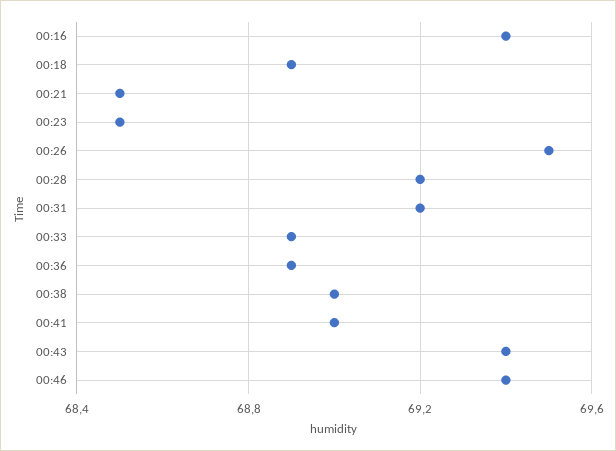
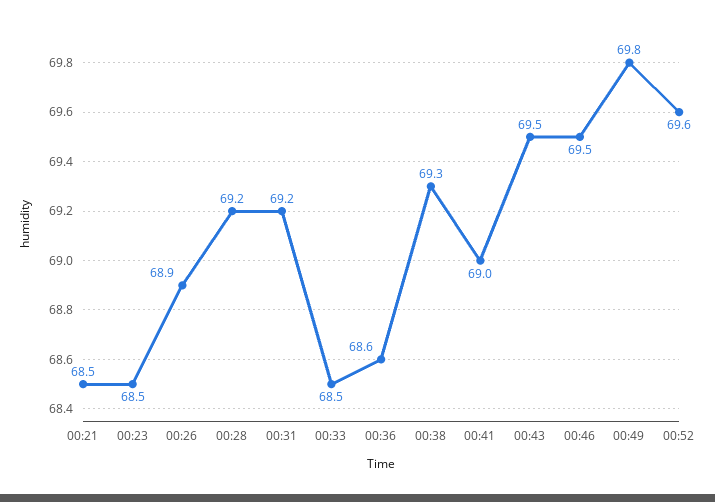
00:16: 69.4 -> none
00:18: 68.9 -> none
00:26: 69.5 -> 68.9
00:33: 68.9 -> 68.5
00:36: 68.9 -> 68.6
00:38: 69 -> 69.3
00:43: 69.4 -> 69.5
00:46: 69.4 -> 69.5
00:49: none -> 69.8
00:52: none -> 69.6

